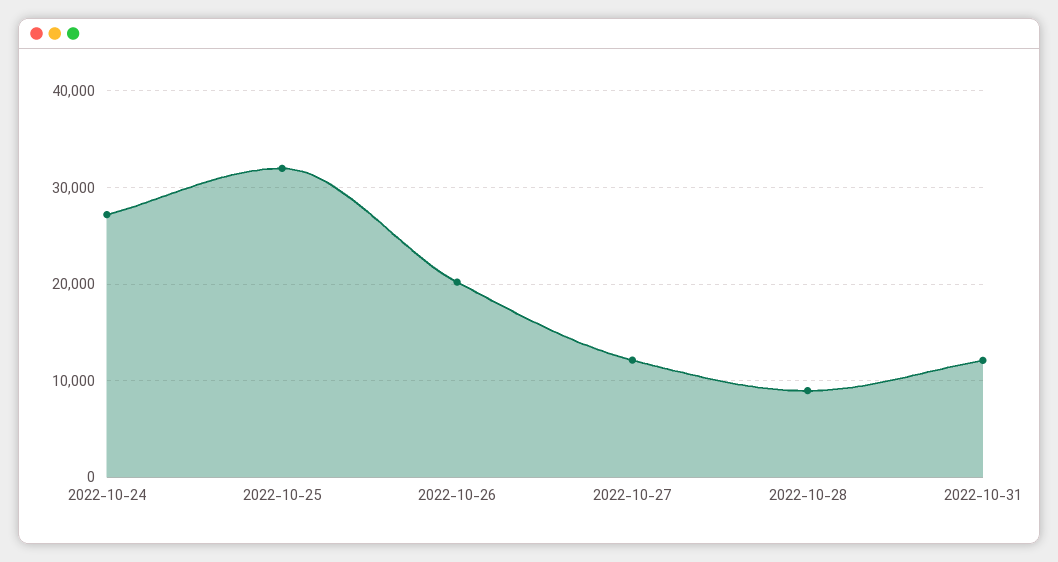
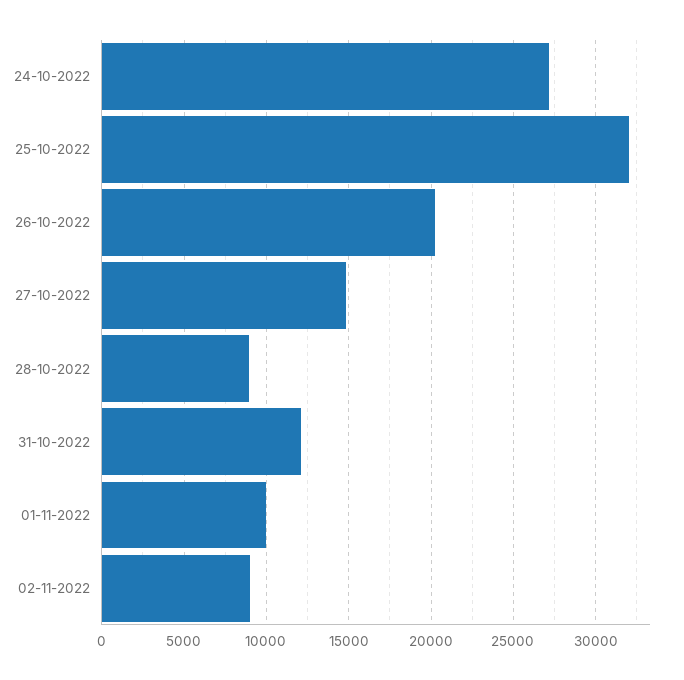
2022-10-27: 12000 -> 15000
01-11-2022: none -> 10000
02-11-2022: none -> 9000

